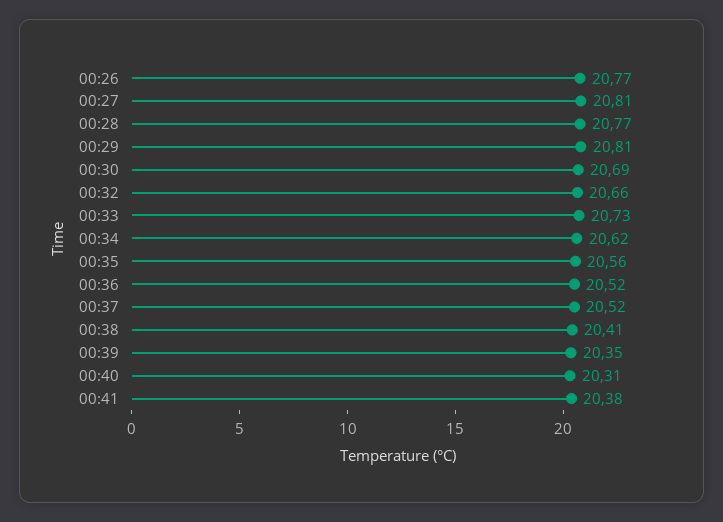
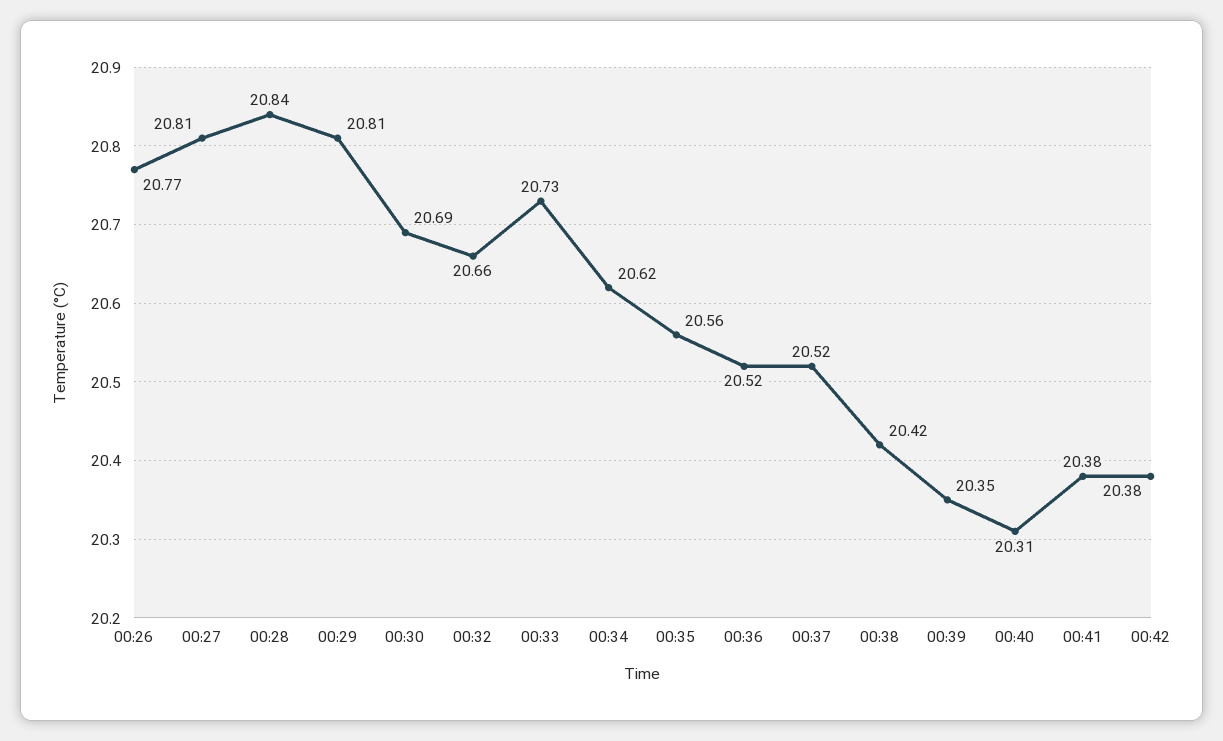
00:28: 20.77 -> 20.84
00:38: 20.41 -> 20.42
00:42: none -> 20.38

